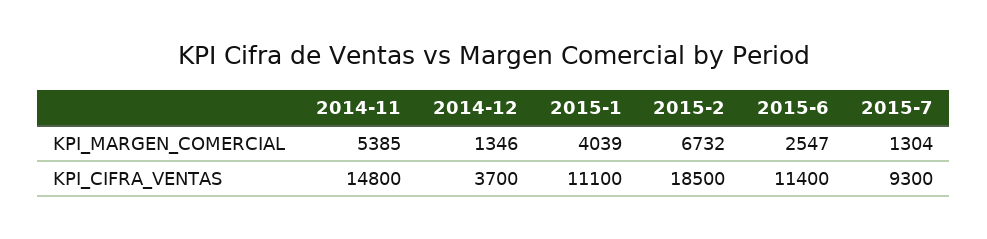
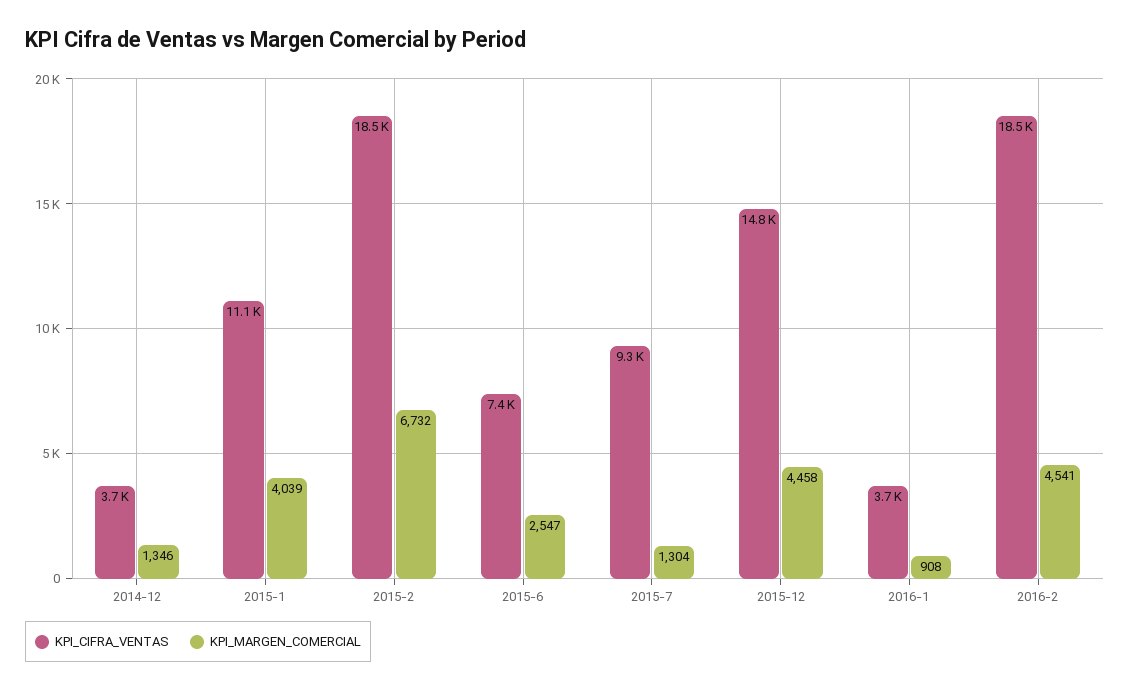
KPI_MARGEN_COMERCIAL, 2014-11: 5385 -> none
KPI_CIFRA_VENTAS, 2014-11: 14800 -> none
KPI_CIFRA_VENTAS, 2015-6: 11400 -> 7400
KPI_CIFRA_VENTAS, 2015-12: none -> 14800
KPI_MARGEN_COMERCIAL, 2015-12: none -> 4458
KPI_CIFRA_VENTAS, 2016-1: none -> 3700
KPI_MARGEN_COMERCIAL, 2016-1: none -> 908
KPI_CIFRA_VENTAS, 2016-2: none -> 18500
KPI_MARGEN_COMERCIAL, 2016-2: none -> 4541

